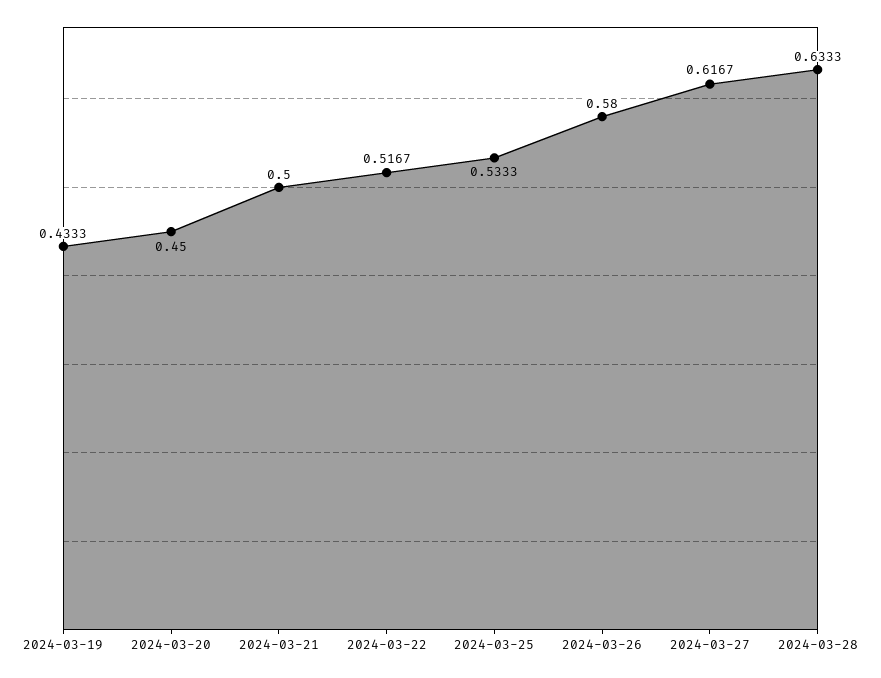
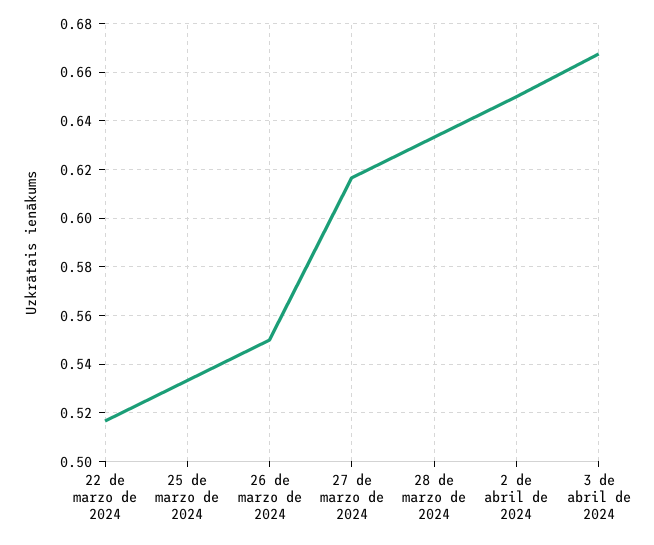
2024-03-19: 0.4333 -> none
2024-03-20: 0.45 -> none
2024-03-21: 0.5 -> none
2024-03-26: 0.58 -> 0.55
2 de abril de 2024: none -> 0.65
3 de abril de 2024: none -> 0.6675

